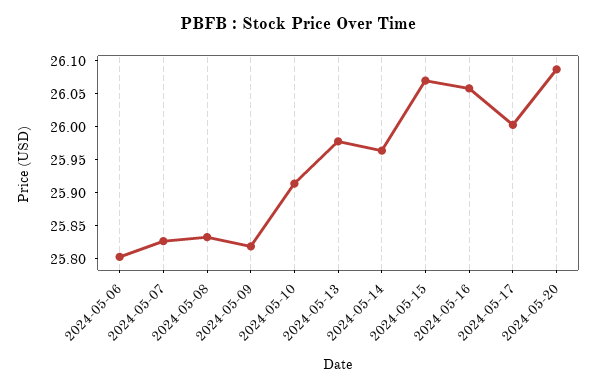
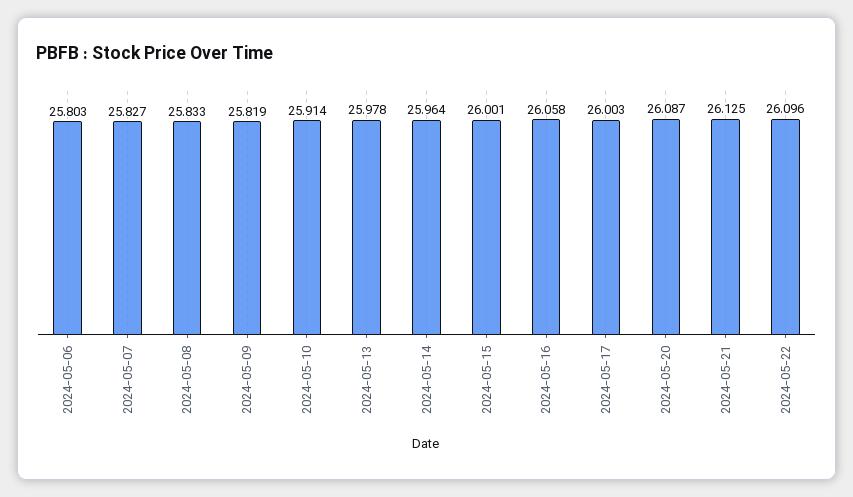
2024-05-15: 26.075 -> 26.001
2024-05-21: none -> 26.125
2024-05-22: none -> 26.096

